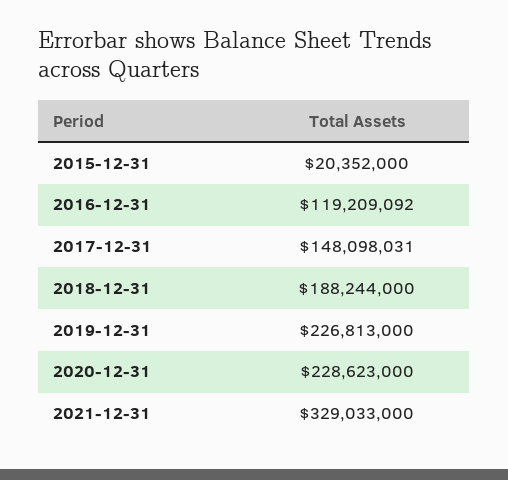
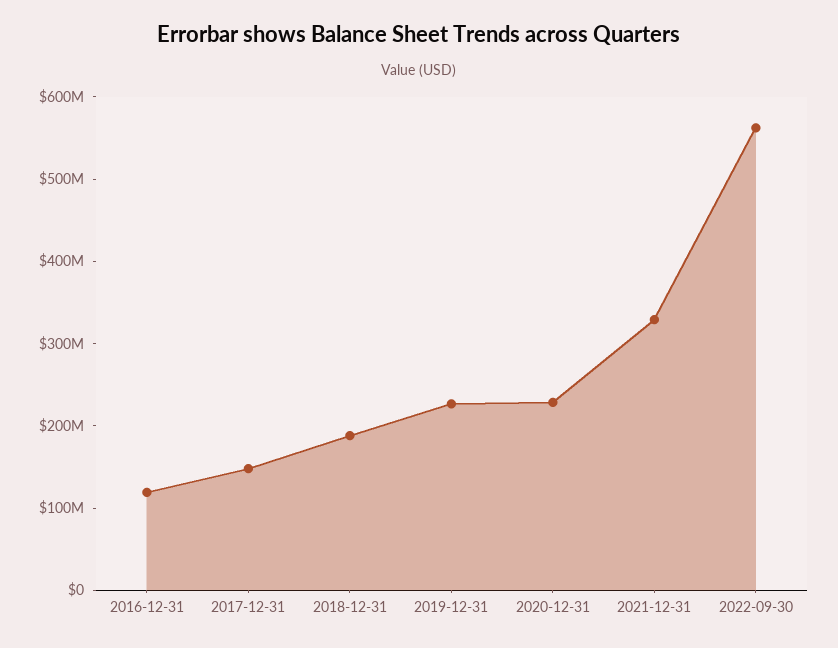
2015-12-31: 20352000 -> none
2022-09-30: none -> 560000000

